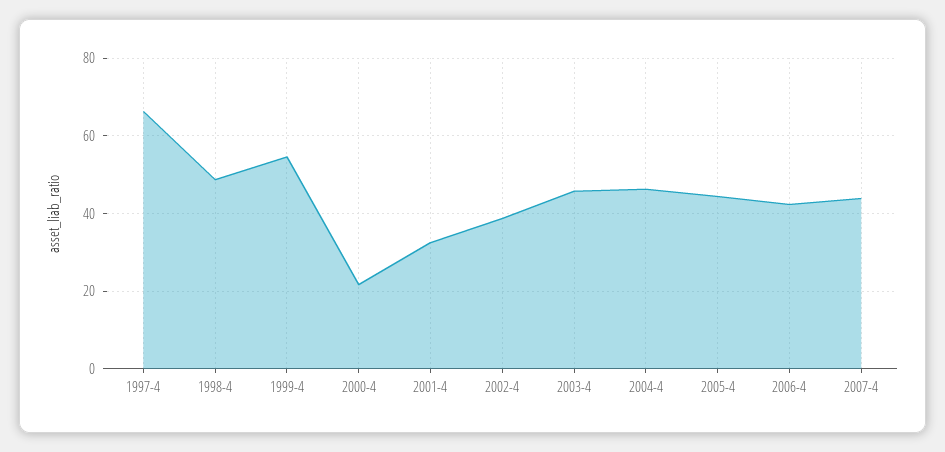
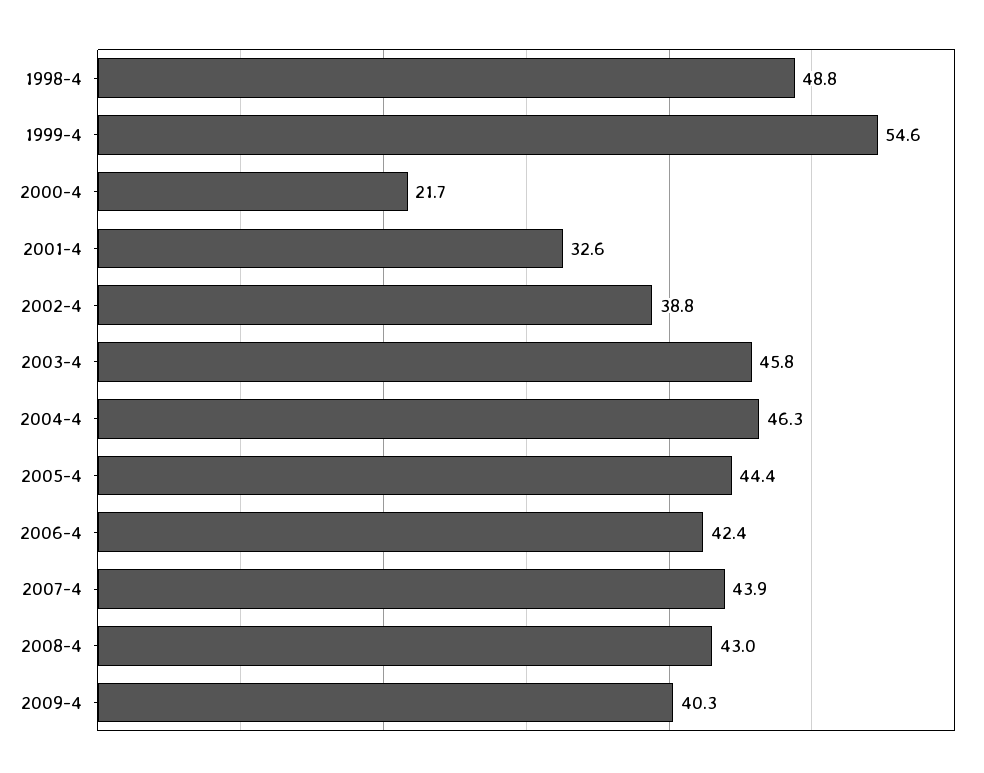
1997-4: 66 -> none
2008-4: none -> 43
2009-4: none -> 40.3

